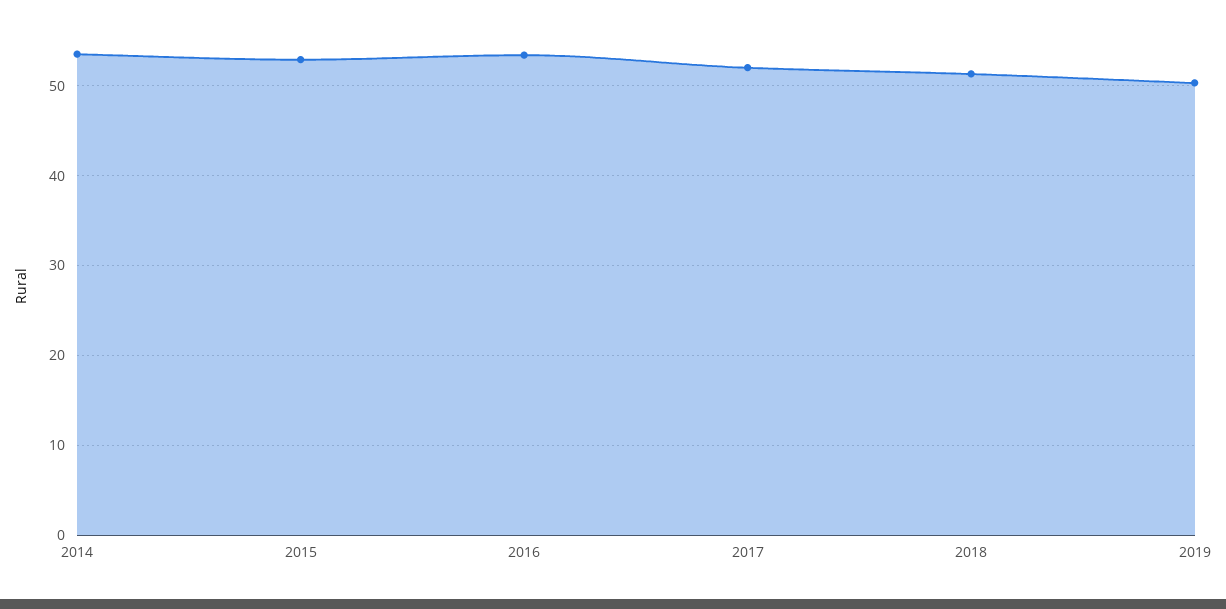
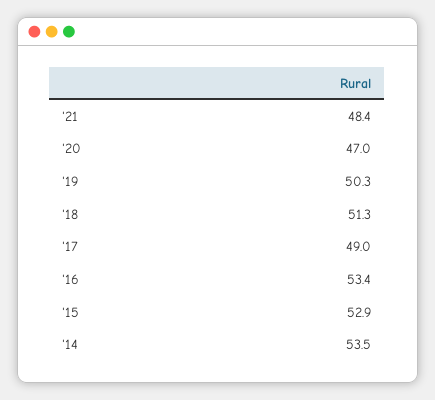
2017: 52 -> 49
'21: none -> 48.4
'20: none -> 47

